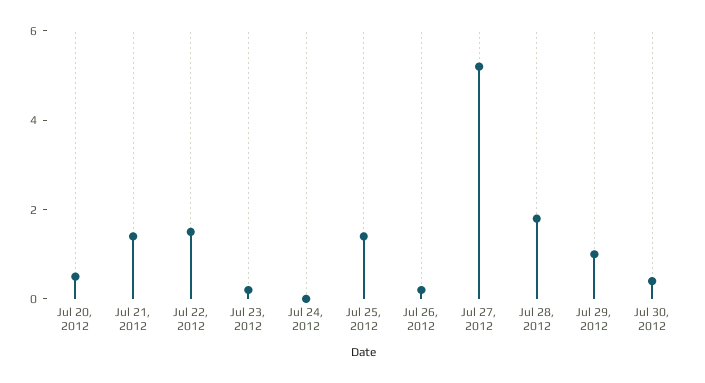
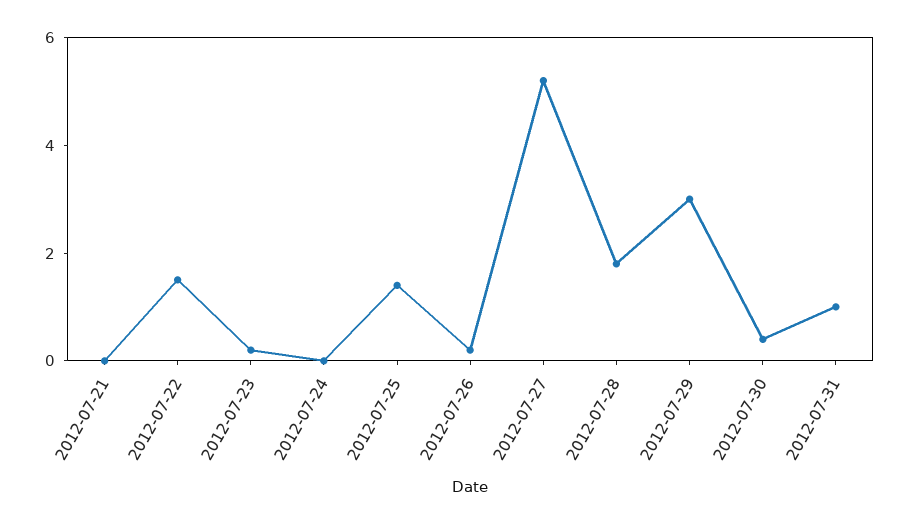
Jul 20, 2012: 0.5 -> none
Jul 21, 2012: 1.5 -> 0
Jul 29, 2012: 1 -> 3
2012-07-31: none -> 1

